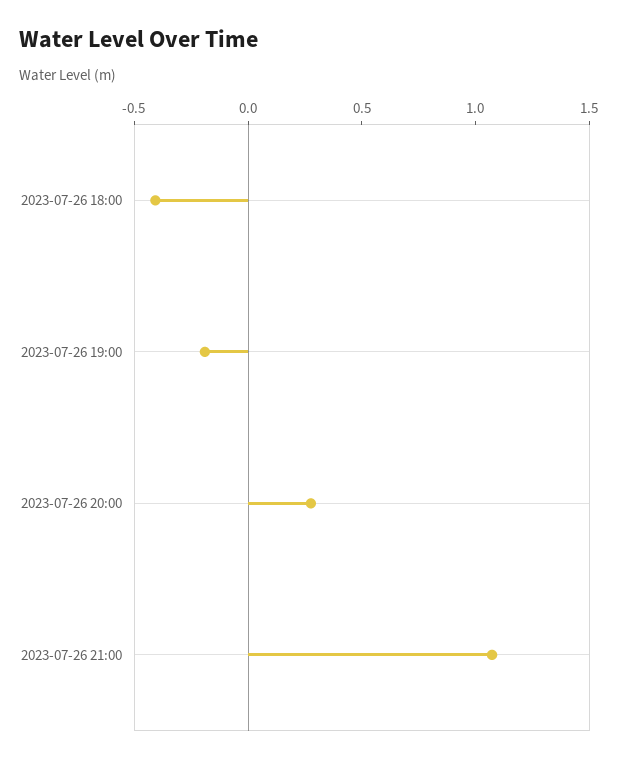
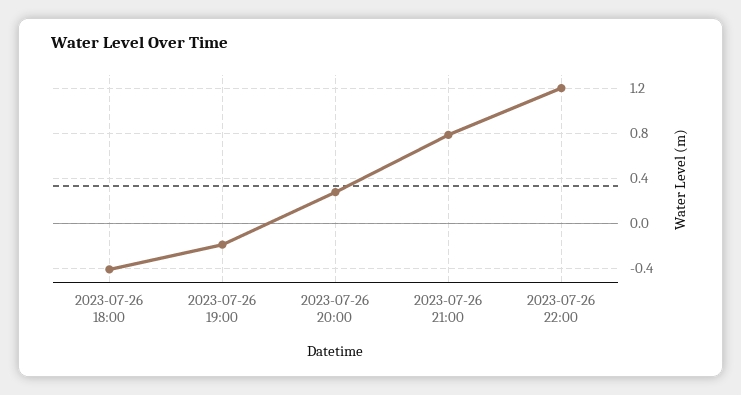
2023-07-26 21:00: 1.1 -> 0.8
2023-07-26 22:00: none -> 1.2

